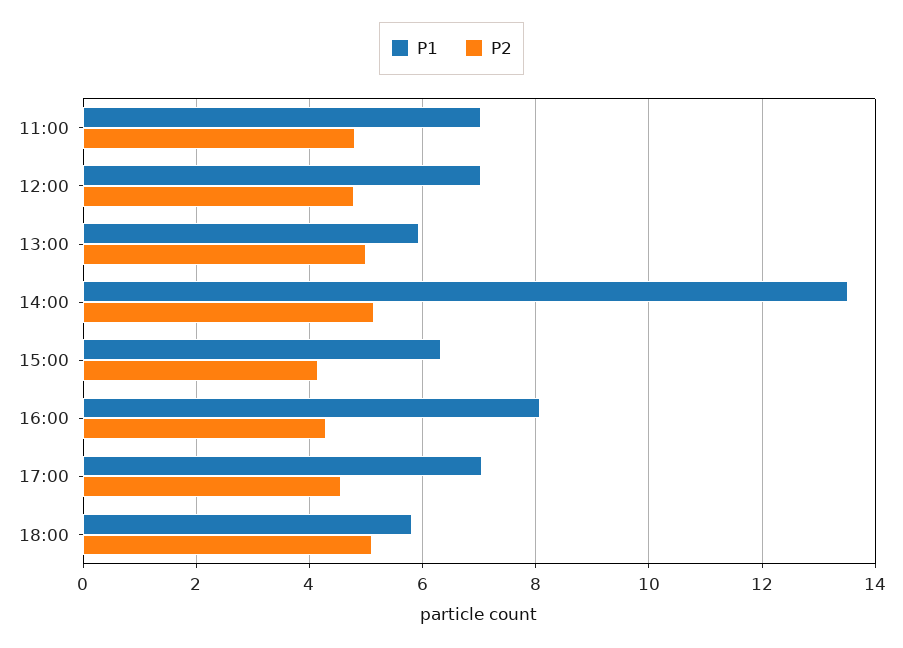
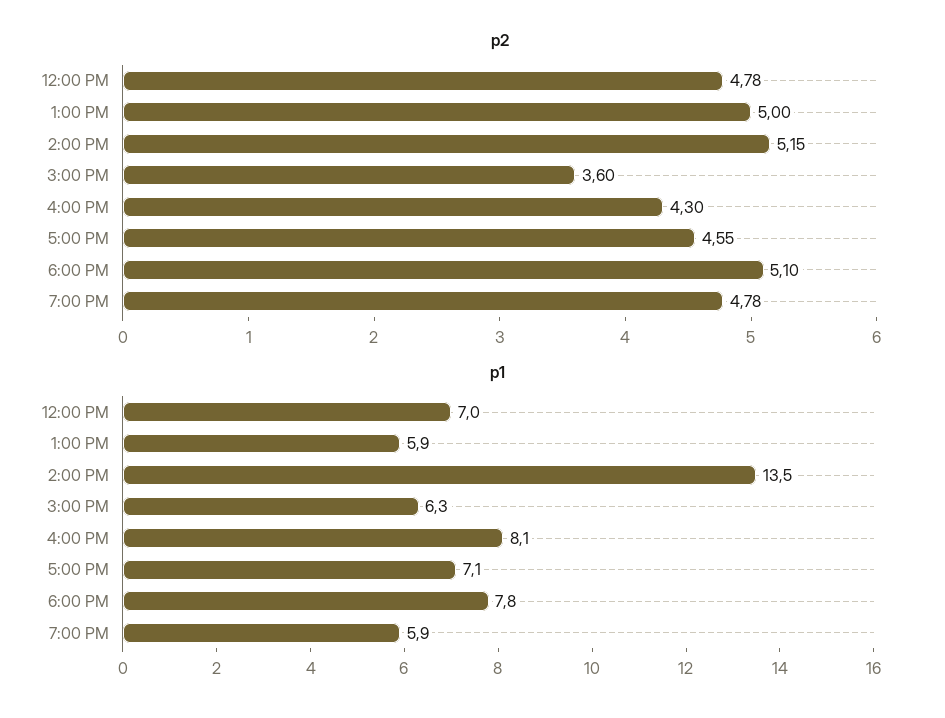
P1, 11:00: 7 -> none
P2, 11:00: 4.8 -> none
P2, 15:00: 4.2 -> 3.6
P1, 18:00: 5.8 -> 7.8
P2, 7:00 PM: none -> 4.78
P1, 7:00 PM: none -> 5.9

